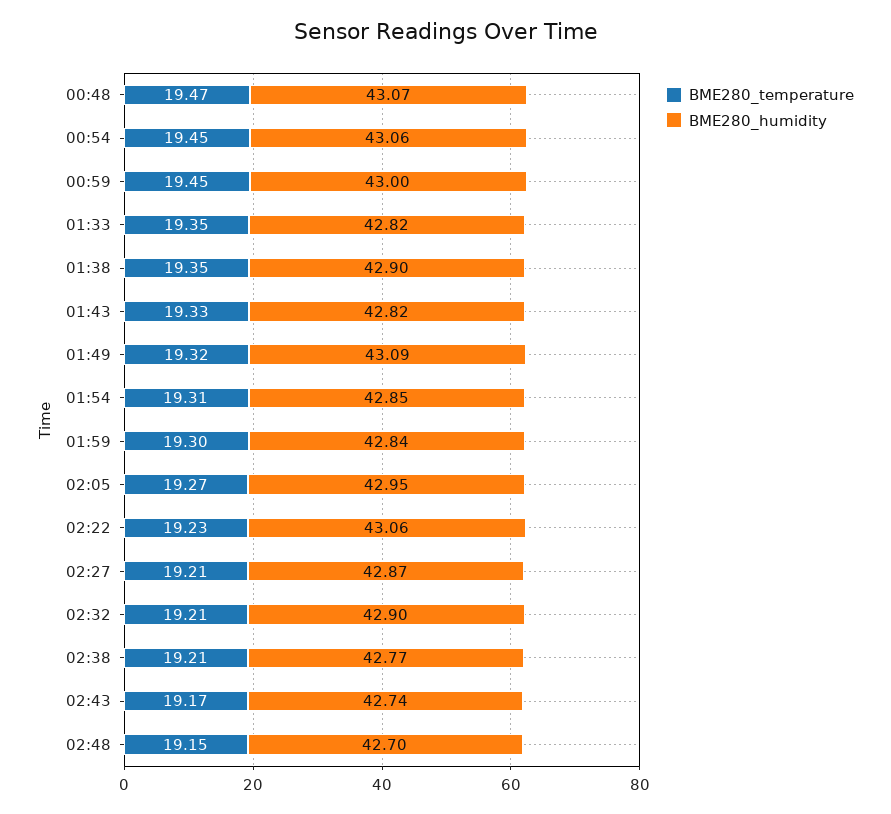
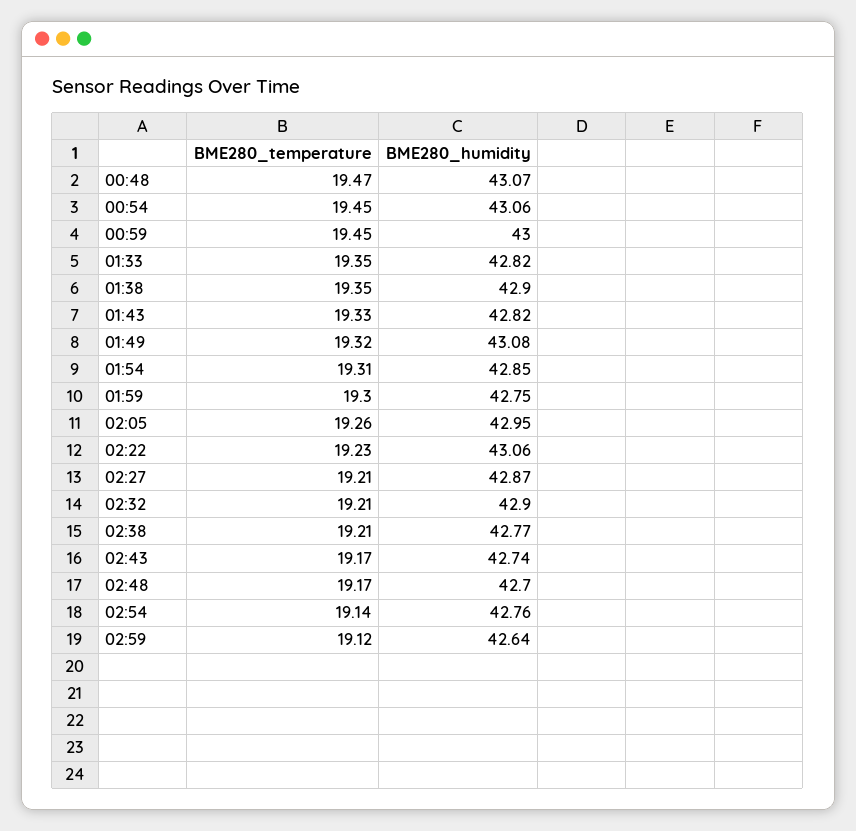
BME280_humidity, 01:49: 43.09 -> 43.08
BME280_humidity, 01:59: 42.84 -> 42.75
BME280_temperature, 02:05: 19.27 -> 19.26
BME280_temperature, 02:48: 19.15 -> 19.17
BME280_temperature, 02:54: none -> 19.14
BME280_humidity, 02:54: none -> 42.76
BME280_temperature, 02:59: none -> 19.12
BME280_humidity, 02:59: none -> 42.64

